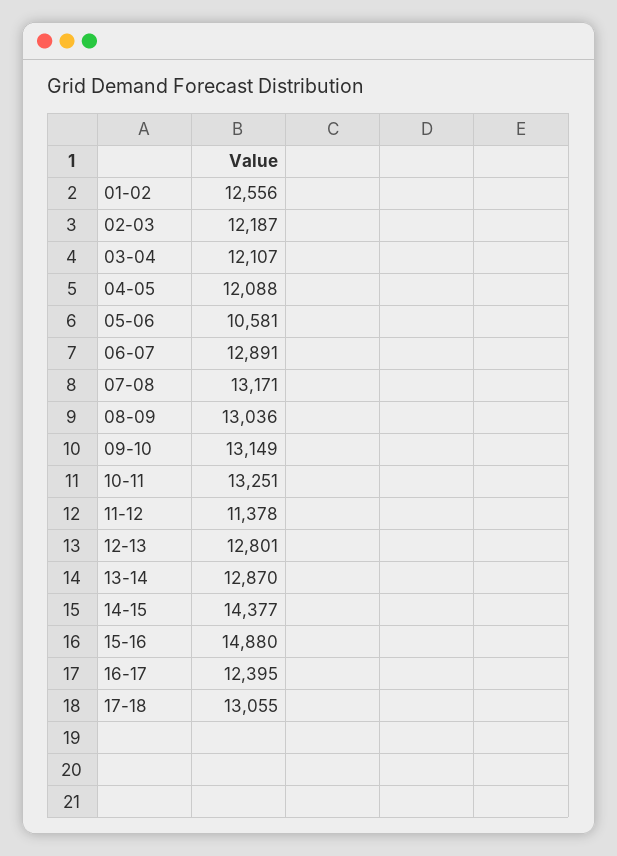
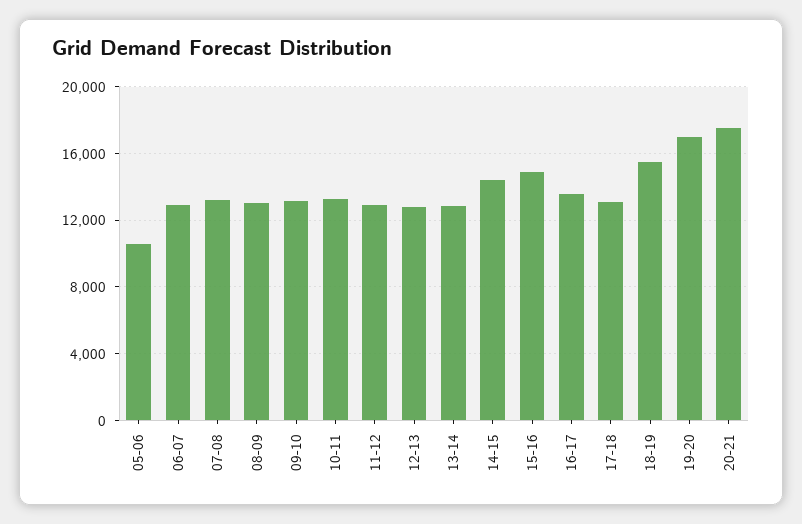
01-02: 12556 -> none
02-03: 12187 -> none
03-04: 12107 -> none
04-05: 12088 -> none
11-12: 11378 -> 13000
16-17: 12395 -> 13500
18-19: none -> 15500
19-20: none -> 17000
20-21: none -> 17500

